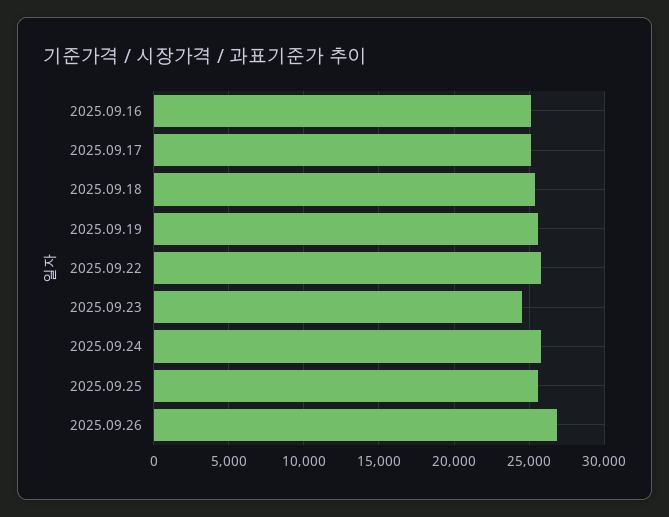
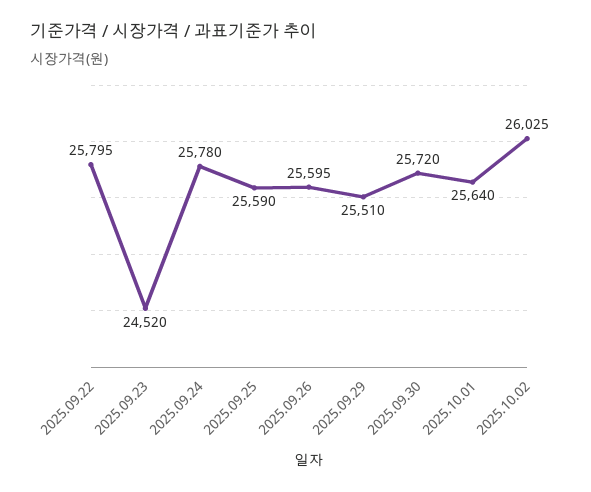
2025.09.16: 25000 -> none
2025.09.17: 25000 -> none
2025.09.18: 25500 -> none
2025.09.19: 25500 -> none
2025.09.26: 27000 -> 25595
2025.09.29: none -> 25510
2025.09.30: none -> 25720
2025.10.01: none -> 25640
2025.10.02: none -> 26025

